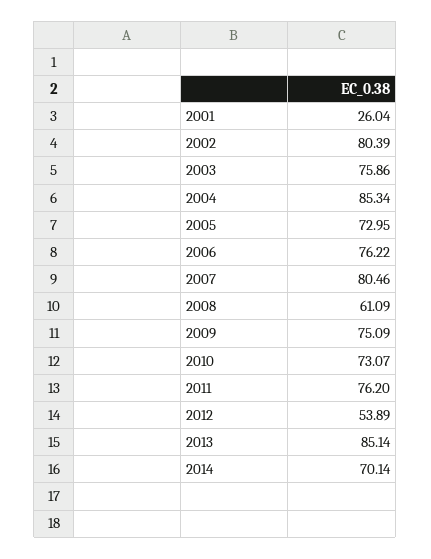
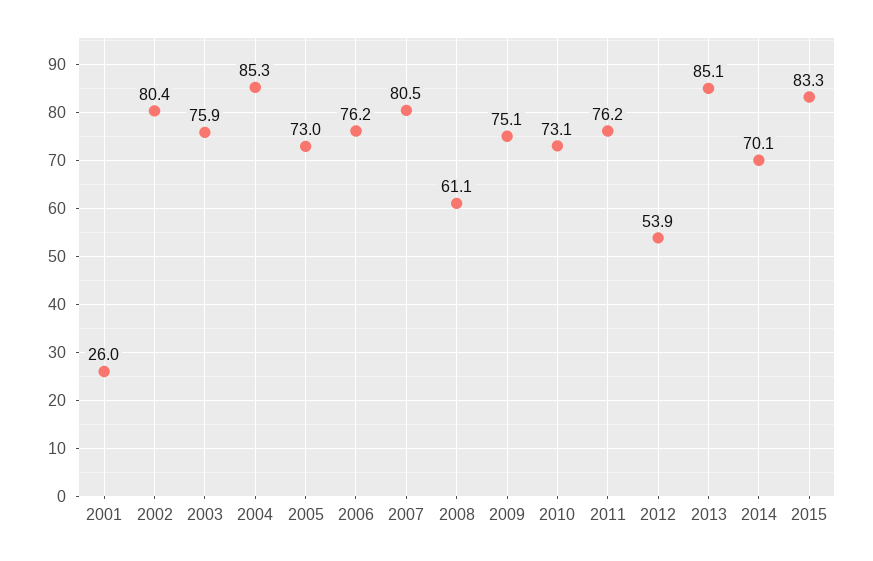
2015: none -> 83.3

